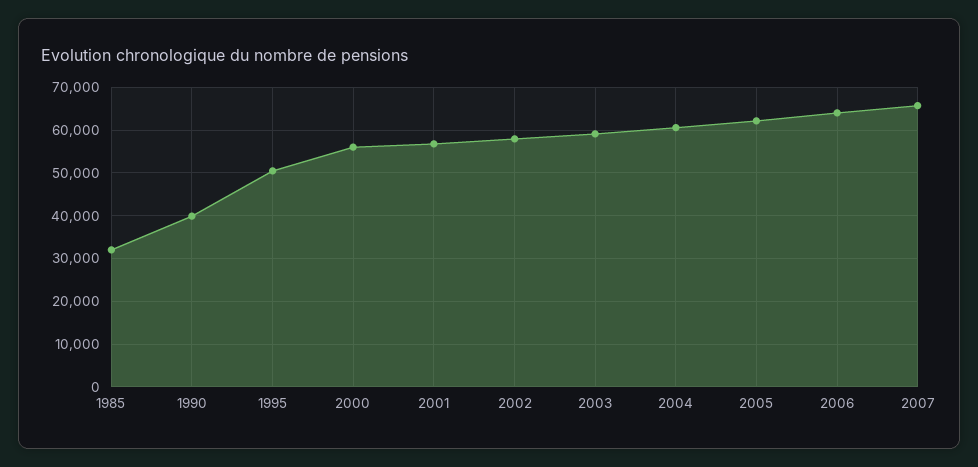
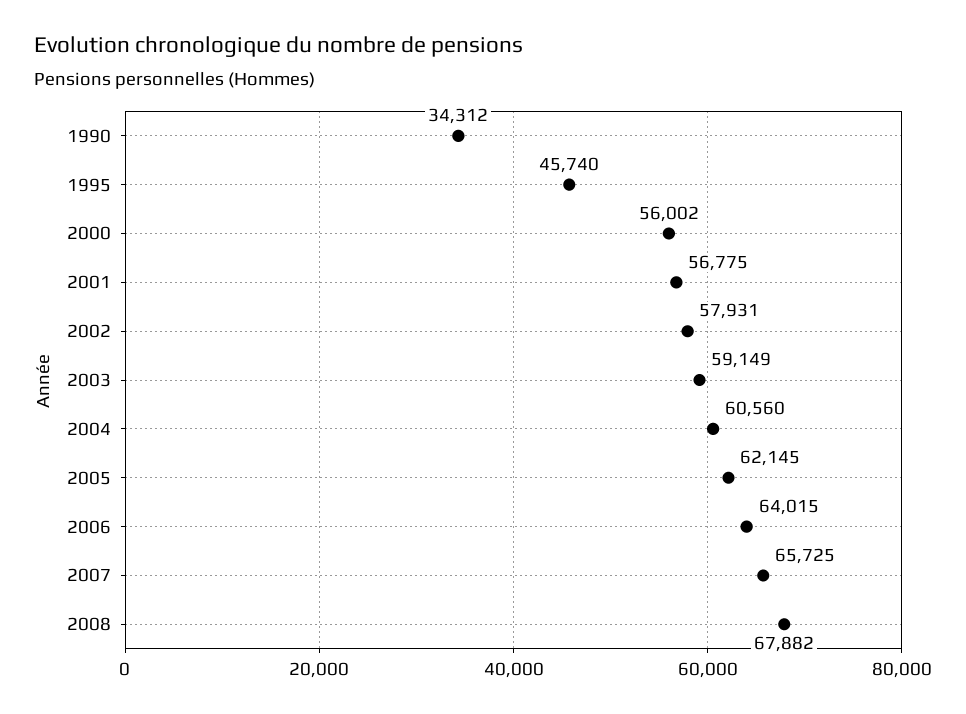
1985: 32000 -> none
1990: 40000 -> 34312
1995: 50000 -> 45740
2008: none -> 67882

